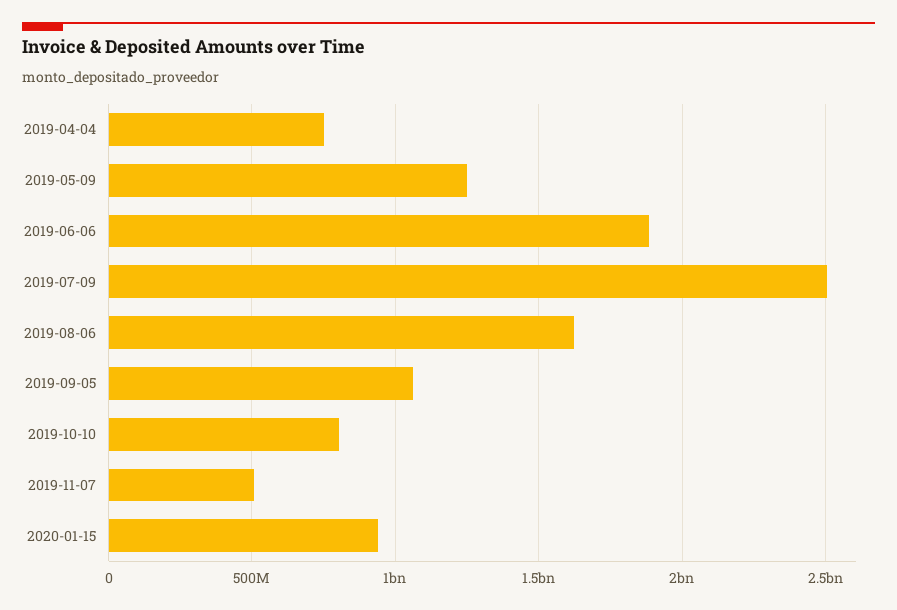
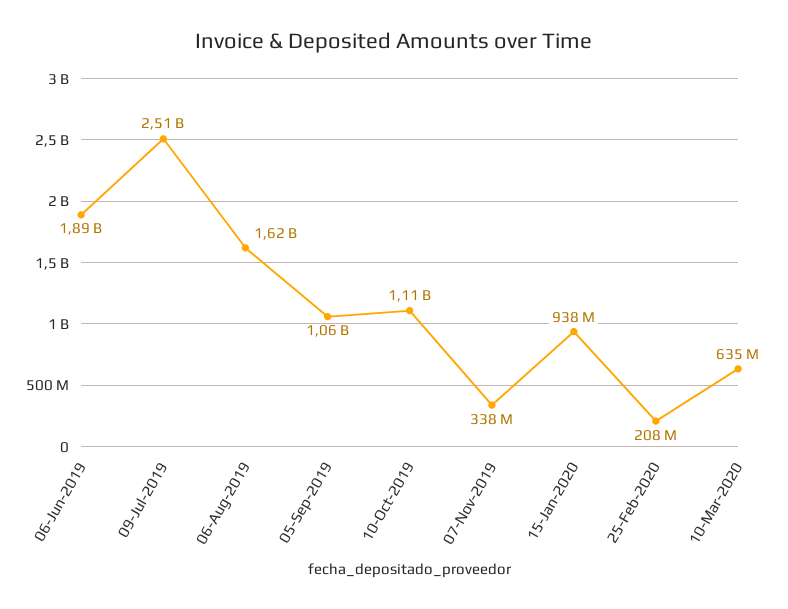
2019-04-04: 750000000 -> none
2019-05-09: 1250000000 -> none
2019-10-10: 800000000 -> 1110000000
2019-11-07: 500000000 -> 338000000
25-Feb-2020: none -> 208000000
10-Mar-2020: none -> 635000000

